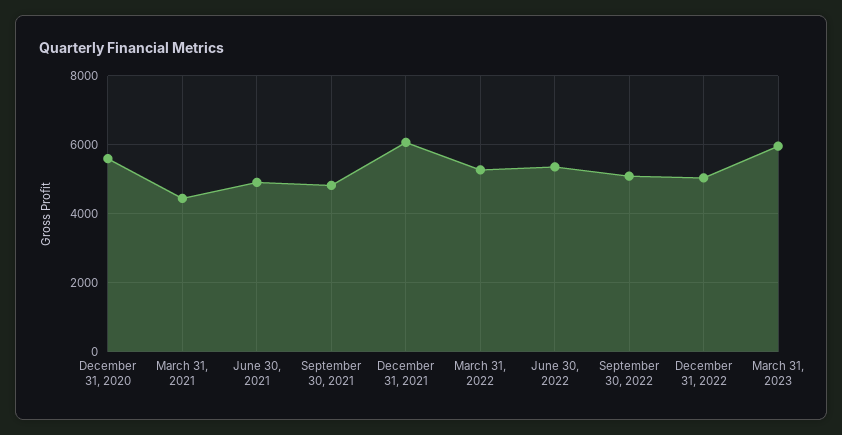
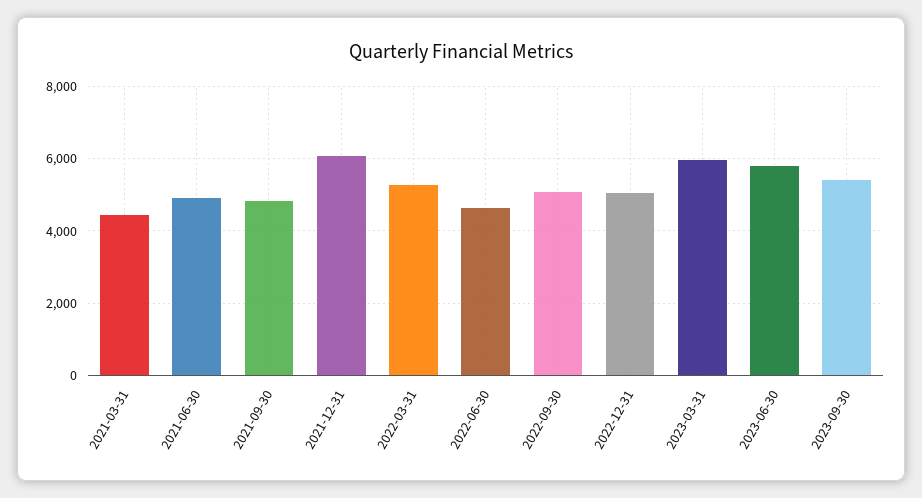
December 31, 2020: 5600 -> none
June 30, 2022: 5400 -> 4600
2023-06-30: none -> 5800
2023-09-30: none -> 5400

